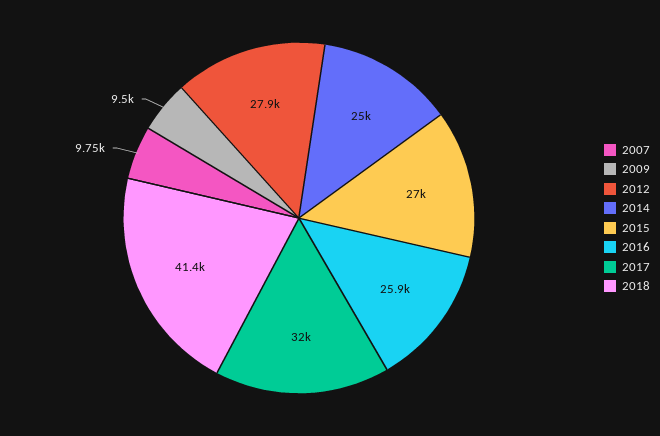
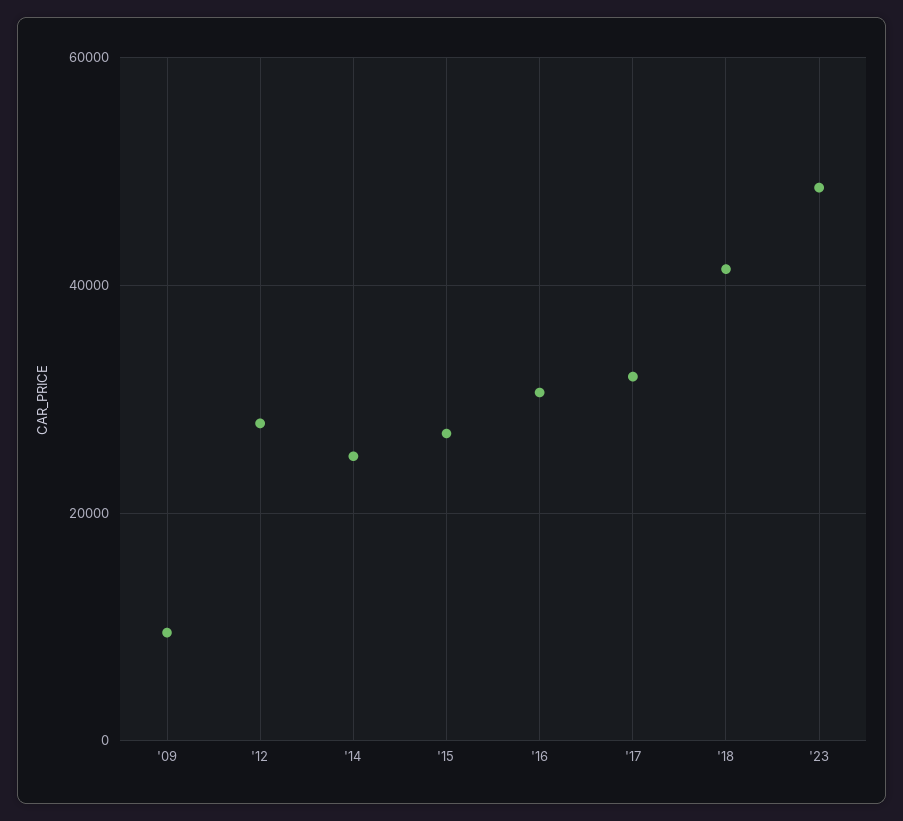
2007: 9750 -> none
2016: 25900 -> 30000
'23: none -> 48000

